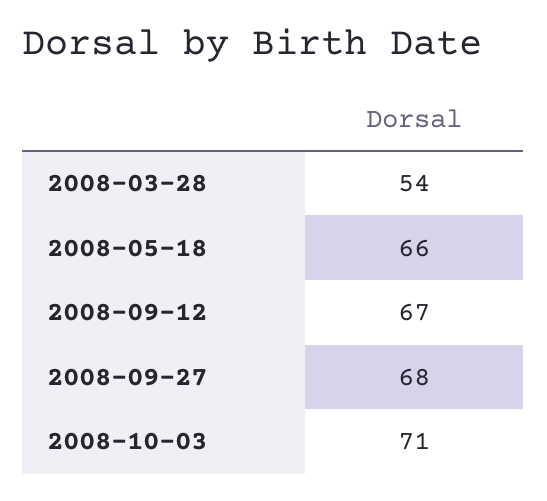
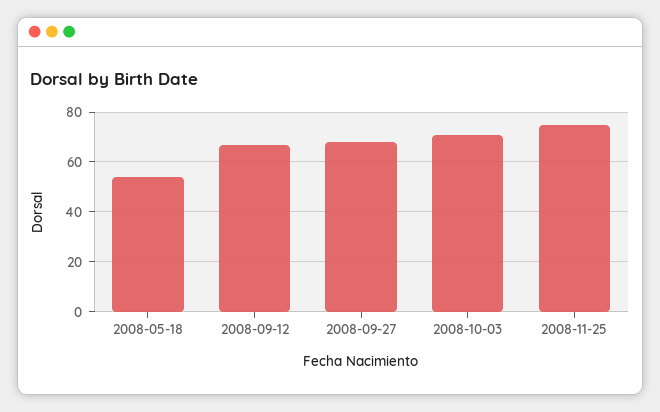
2008-03-28: 54 -> none
2008-05-18: 66 -> 55
2008-11-25: none -> 75

